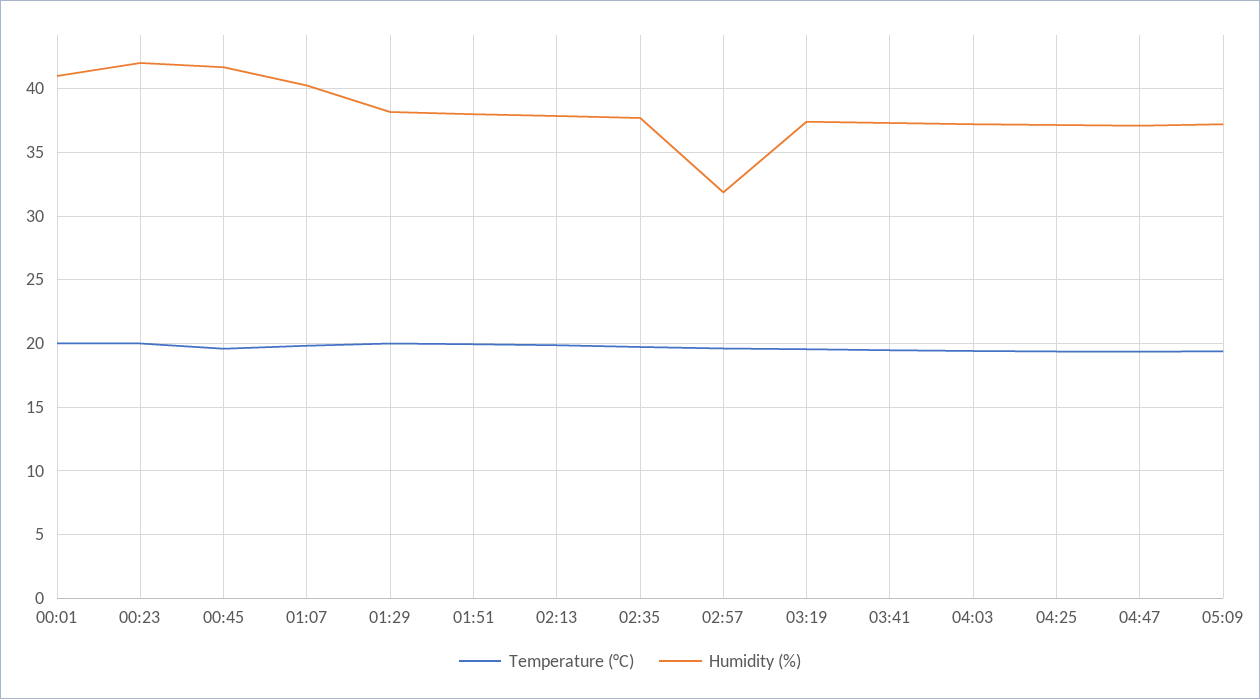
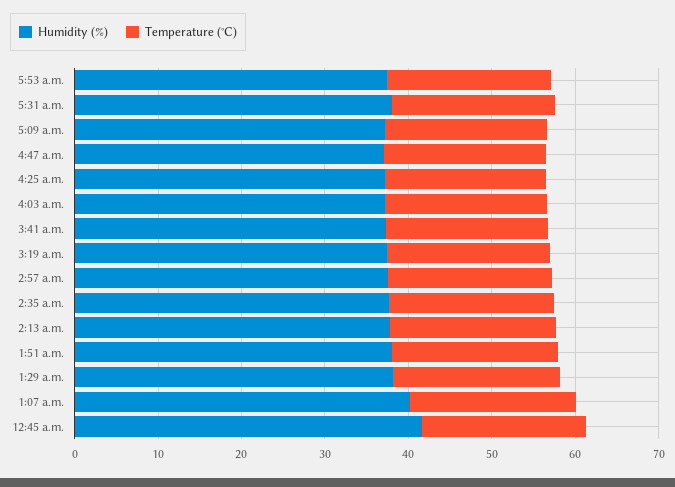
Temperature (°C), 00:01: 20 -> none
Humidity (%), 00:01: 41 -> none
Temperature (°C), 00:23: 20 -> none
Humidity (%), 00:23: 42 -> none
Humidity (%), 02:57: 32 -> 38
Humidity (%), 5:53 a.m.: none -> 38
Temperature (°C), 5:53 a.m.: none -> 20
Humidity (%), 5:31 a.m.: none -> 38
Temperature (°C), 5:31 a.m.: none -> 20

